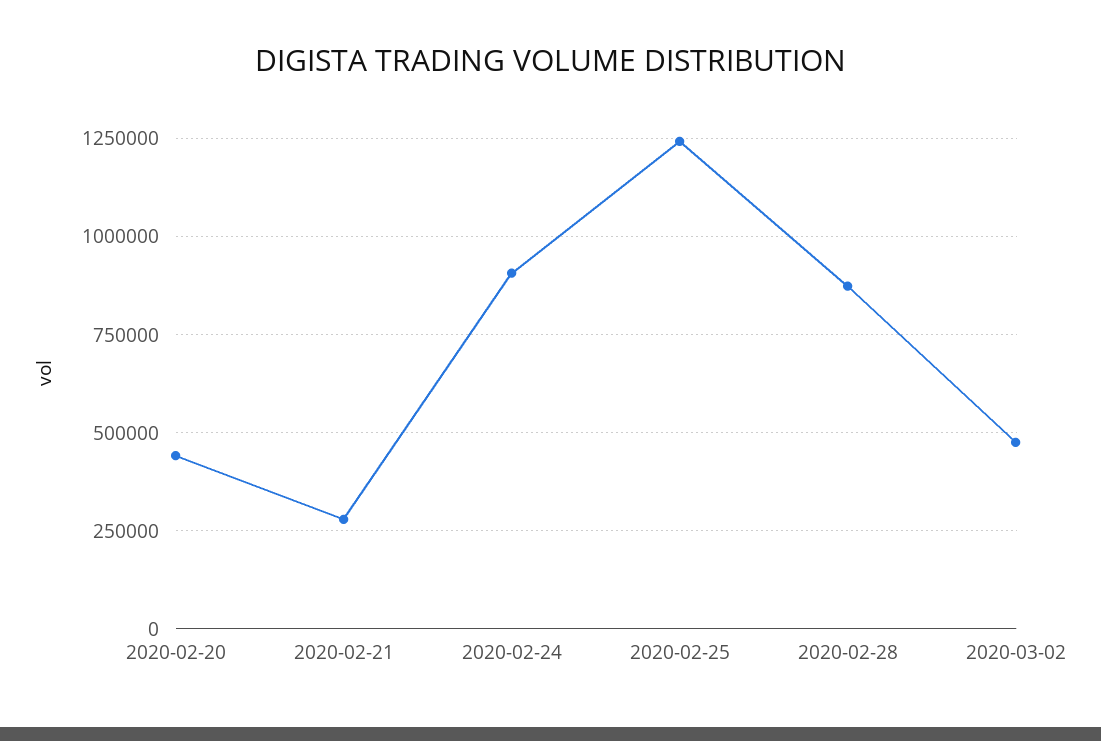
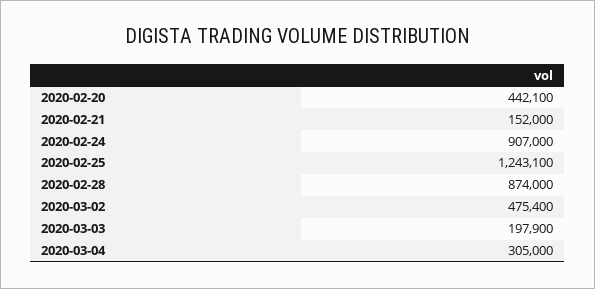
2020-02-21: 275000 -> 152000
2020-03-03: none -> 197900
2020-03-04: none -> 305000

